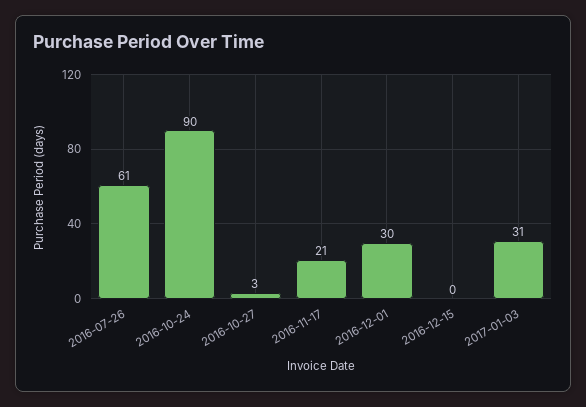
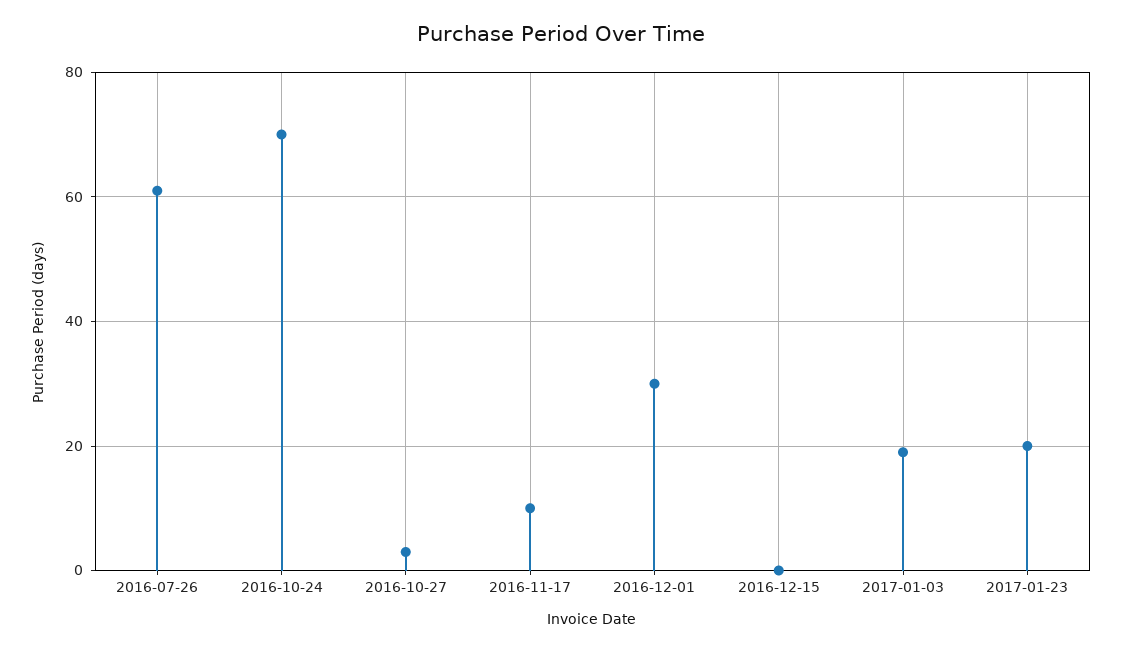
2016-10-24: 90 -> 70
2016-11-17: 21 -> 10
2017-01-03: 31 -> 20
2017-01-23: none -> 20

